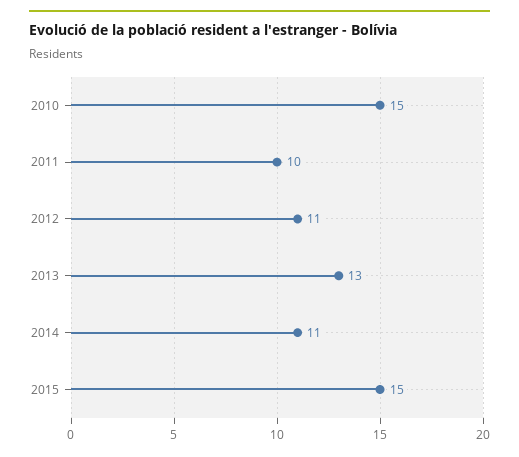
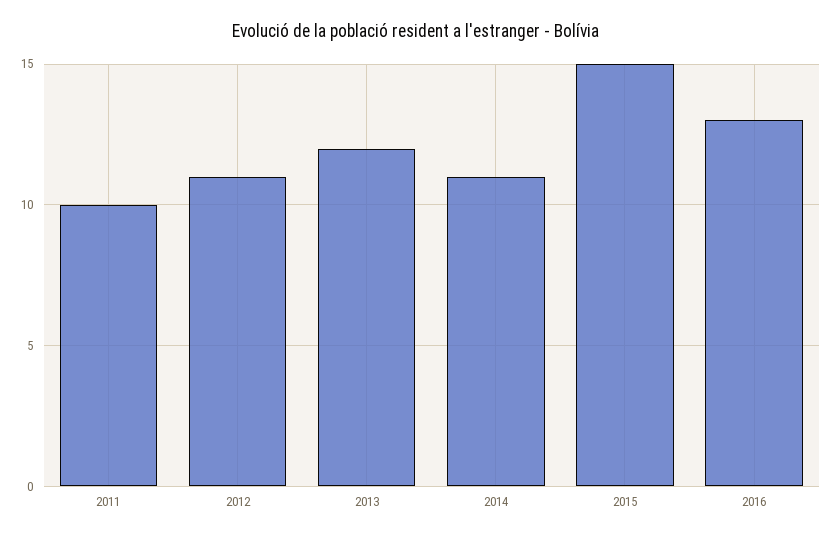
2010: 15 -> none
2013: 13 -> 12
2016: none -> 13

